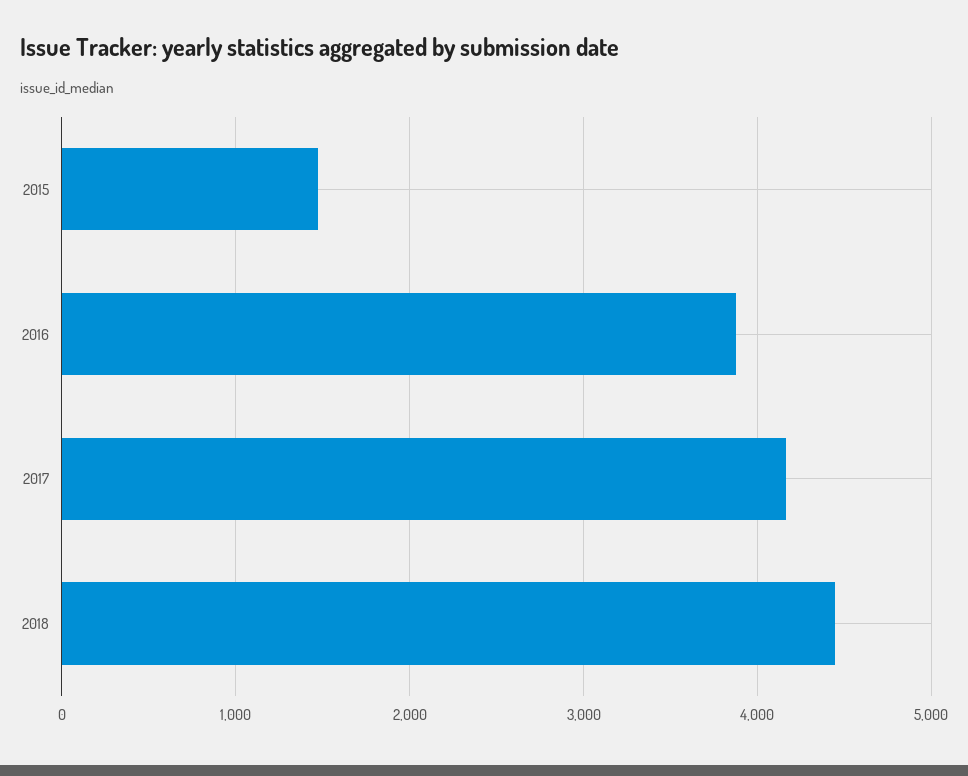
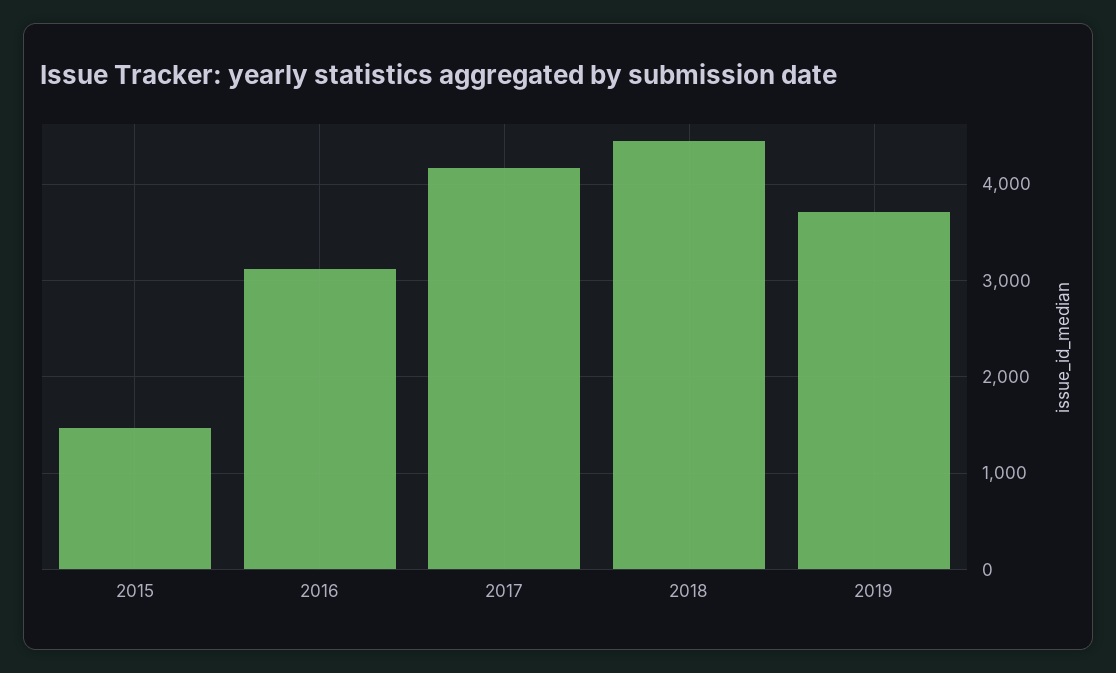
2016: 3900 -> 3100
2019: none -> 3700

